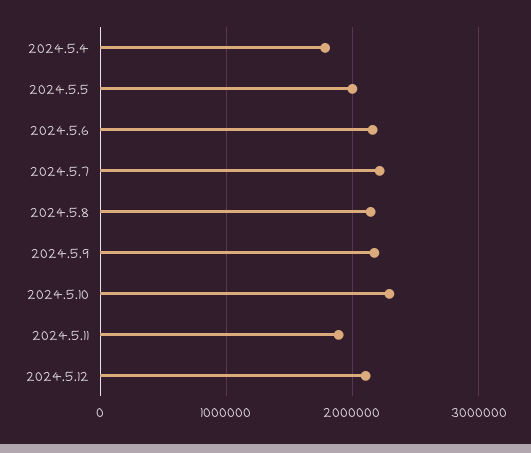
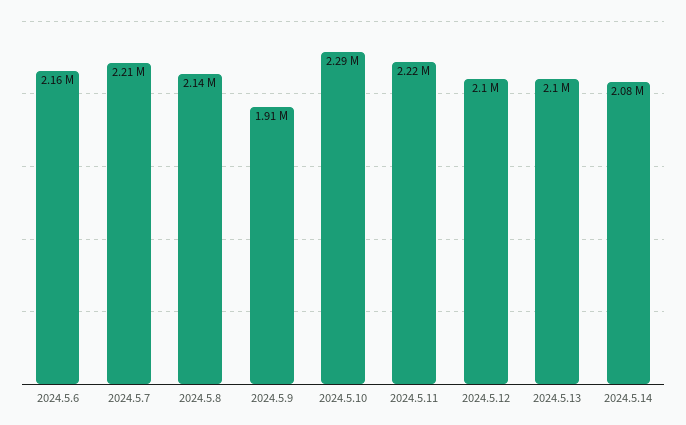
2024.5.4: 1800000 -> none
2024.5.5: 2000000 -> none
2024.5.9: 2200000 -> 1910000
2024.5.11: 1900000 -> 2220000
2024.5.13: none -> 2100000
2024.5.14: none -> 2080000

